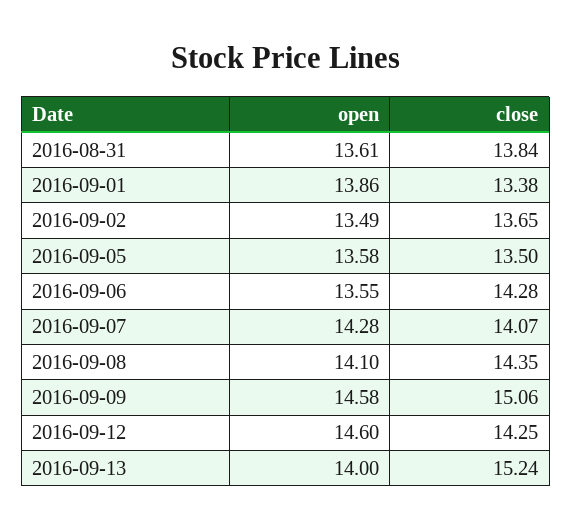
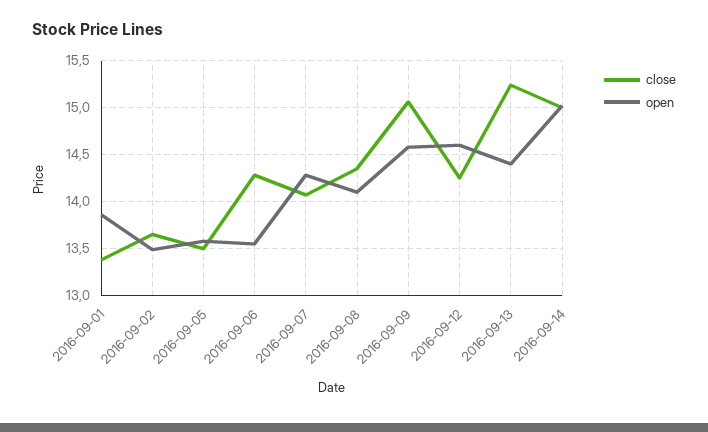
open, 2016-08-31: 13.61 -> none
close, 2016-08-31: 13.84 -> none
open, 2016-09-13: 14 -> 14.4
close, 2016-09-14: none -> 15
open, 2016-09-14: none -> 15

